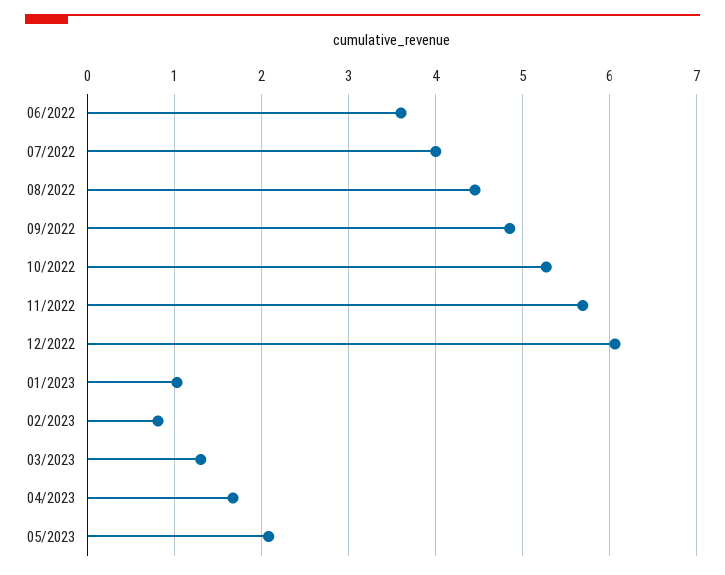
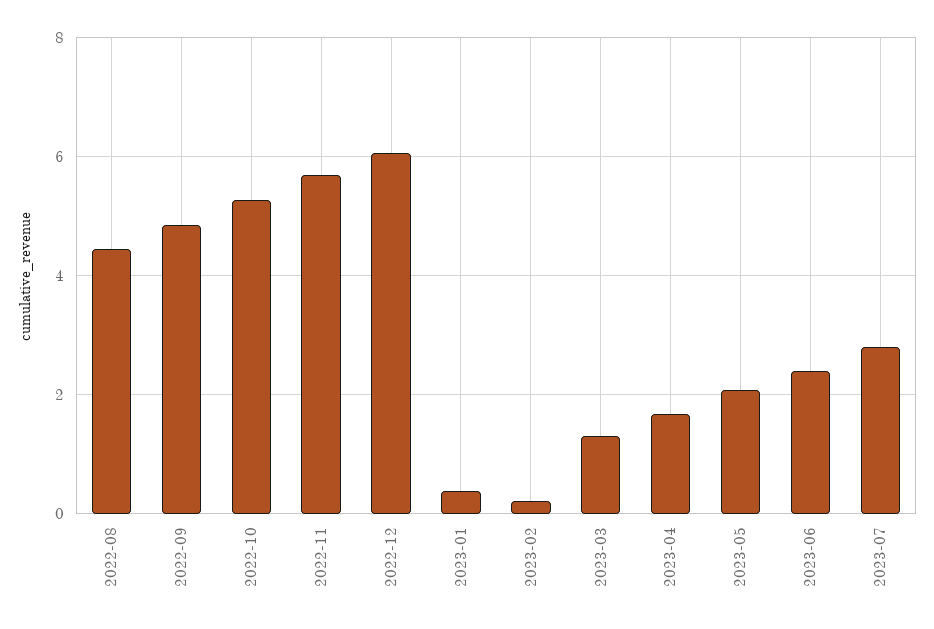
06/2022: 3.6 -> none
07/2022: 4 -> none
01/2023: 1 -> 0.4
02/2023: 0.8 -> 0.2
2023-06: none -> 2.4
2023-07: none -> 2.8

